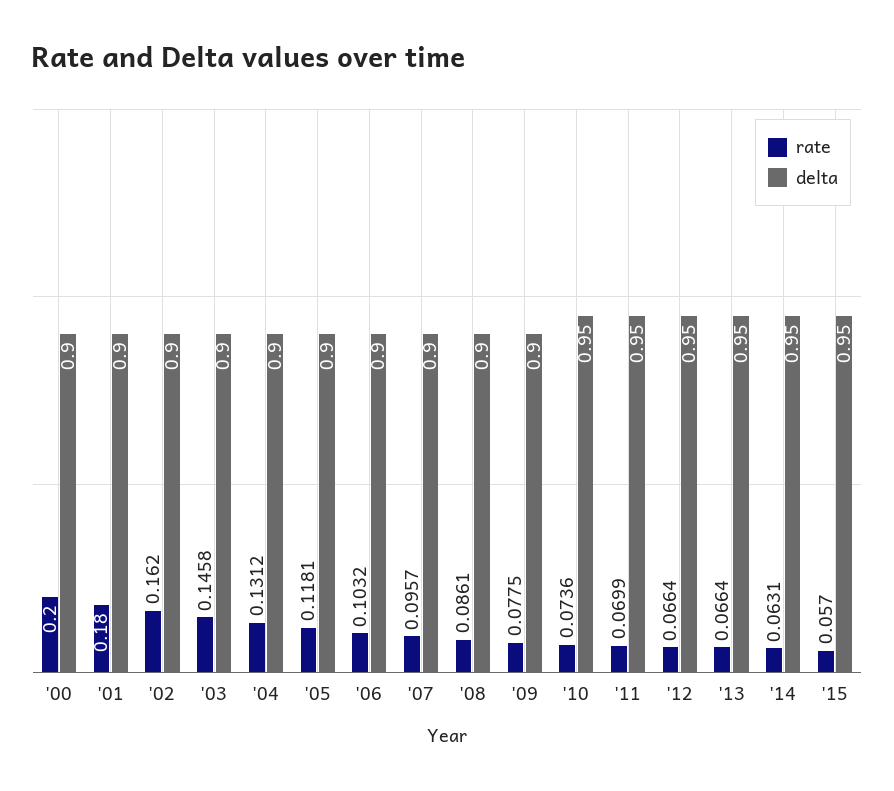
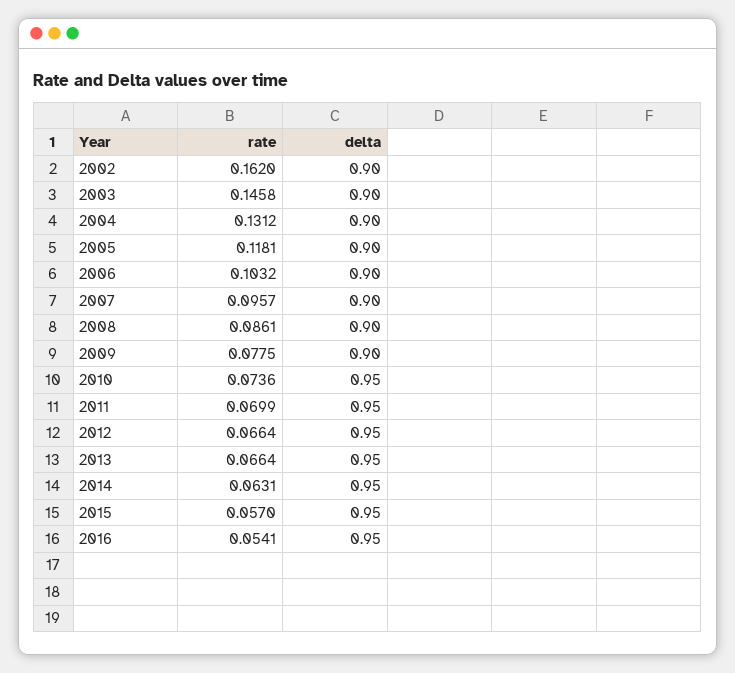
rate, '00: 0.2 -> none
delta, '00: 0.9 -> none
rate, '01: 0.18 -> none
delta, '01: 0.9 -> none
rate, 2016: none -> 0.0541
delta, 2016: none -> 0.95

